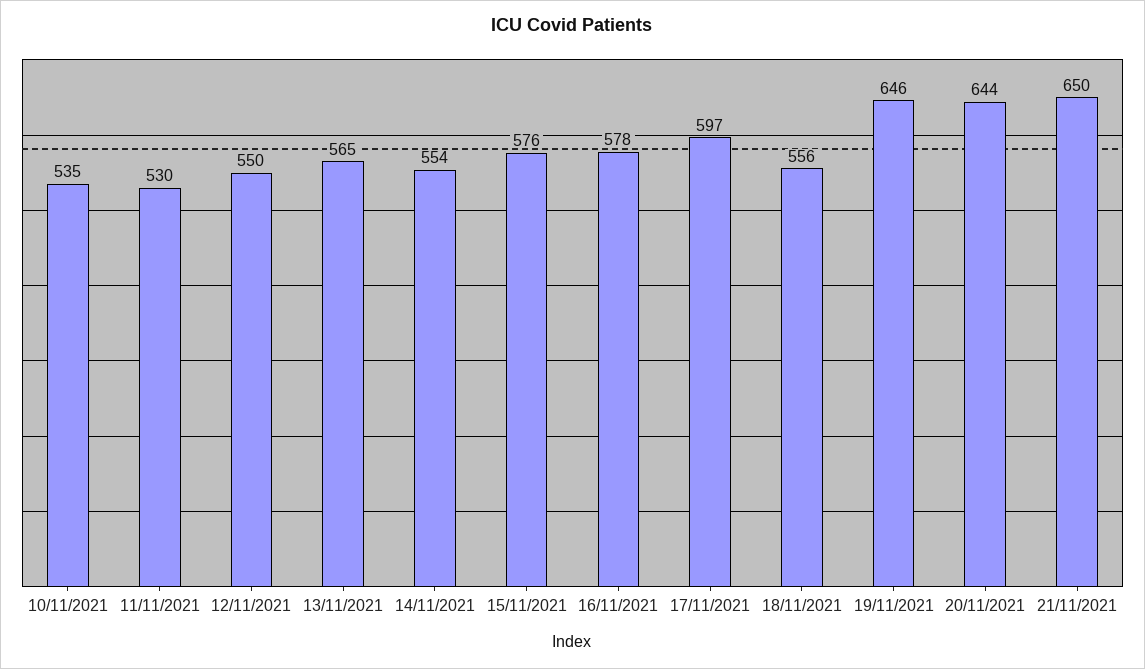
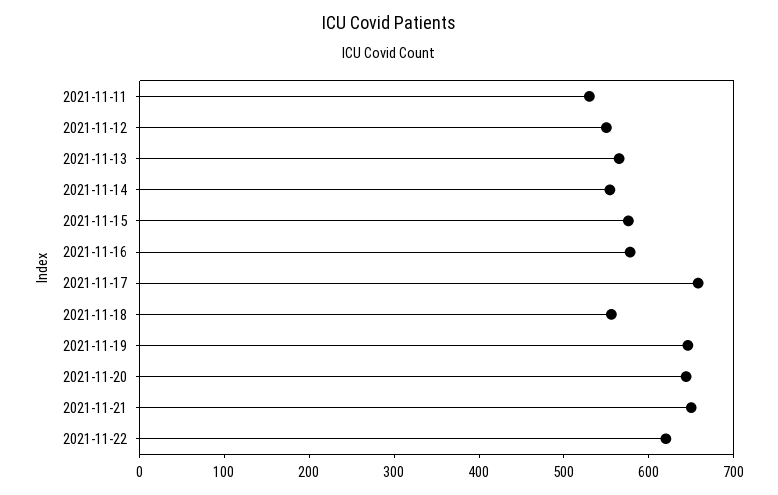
10/11/2021: 535 -> none
17/11/2021: 597 -> 660
2021-11-22: none -> 620

